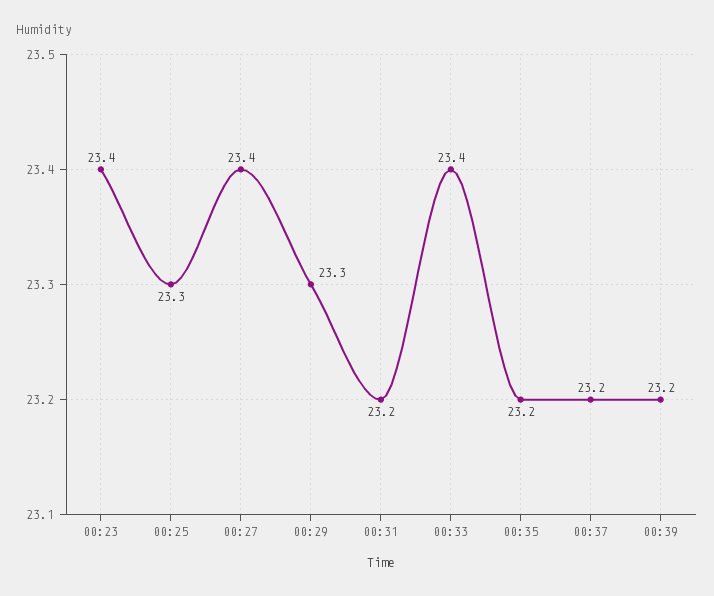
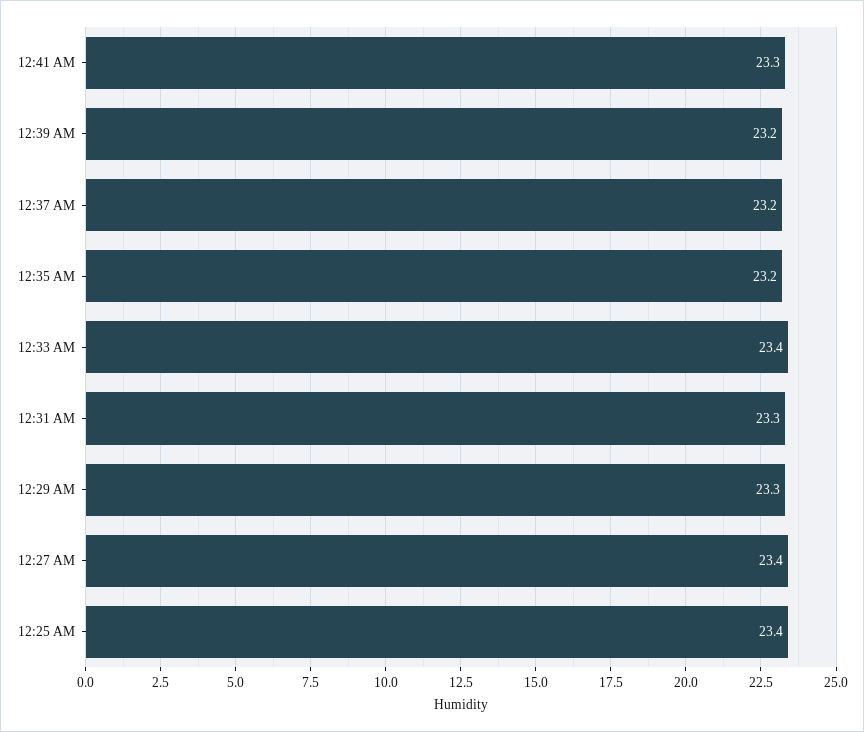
00:23: 23.4 -> none
00:25: 23.3 -> 23.4
00:31: 23.2 -> 23.3
12:41 AM: none -> 23.3

